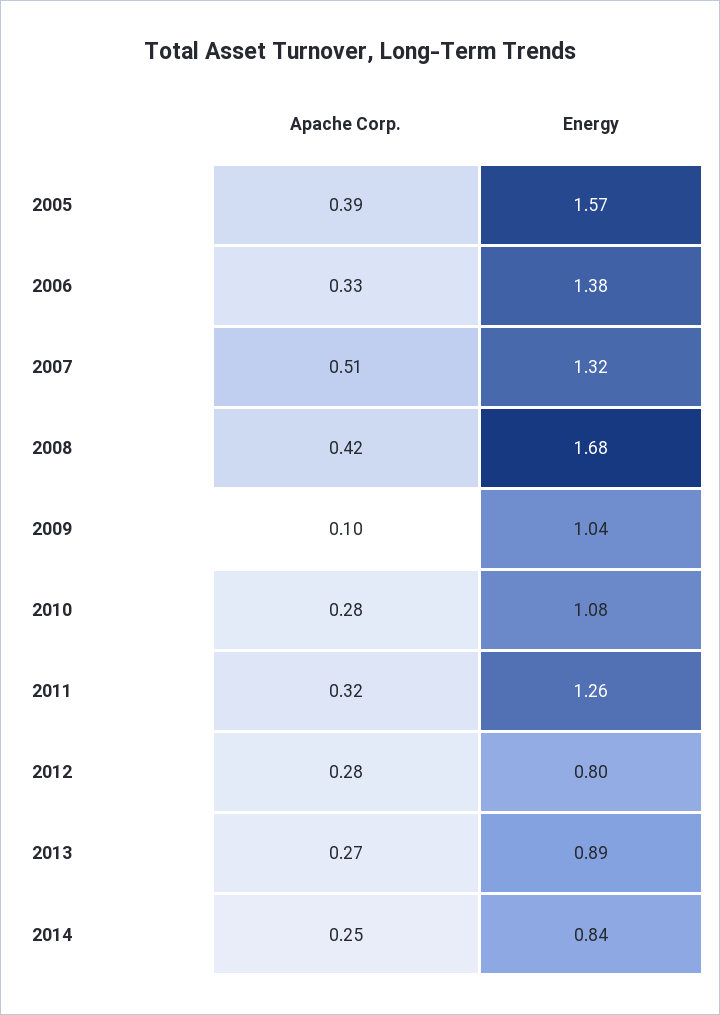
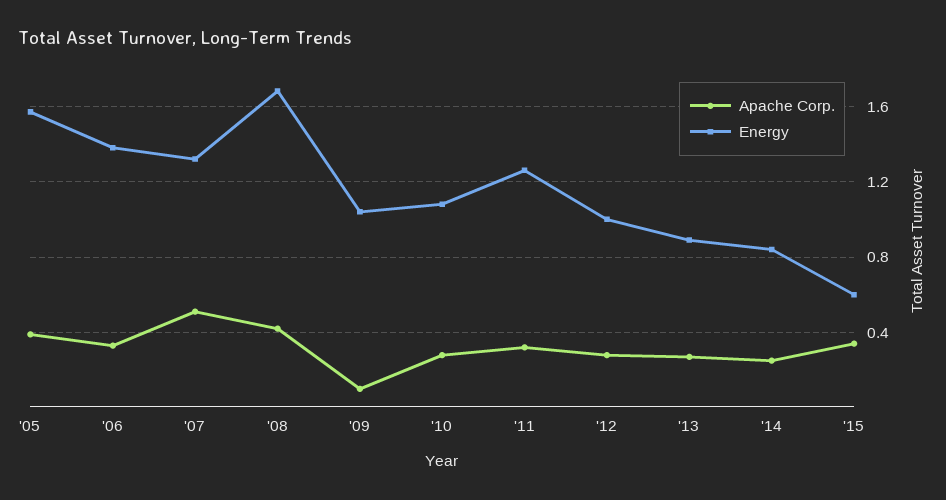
Energy, 2012: 0.8 -> 1
Apache Corp., '15: none -> 0.35
Energy, '15: none -> 0.6

